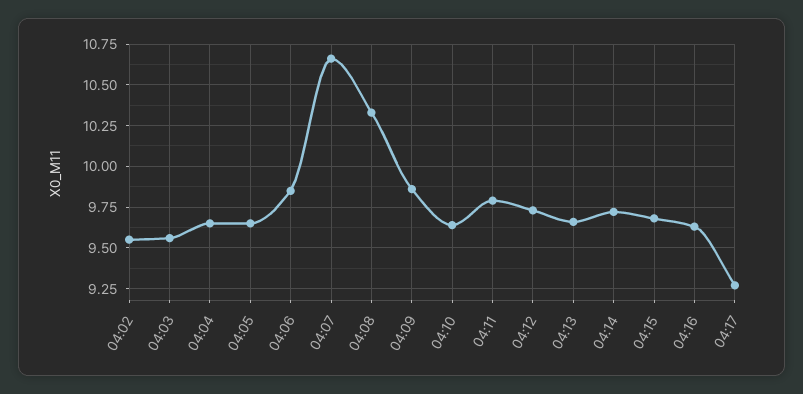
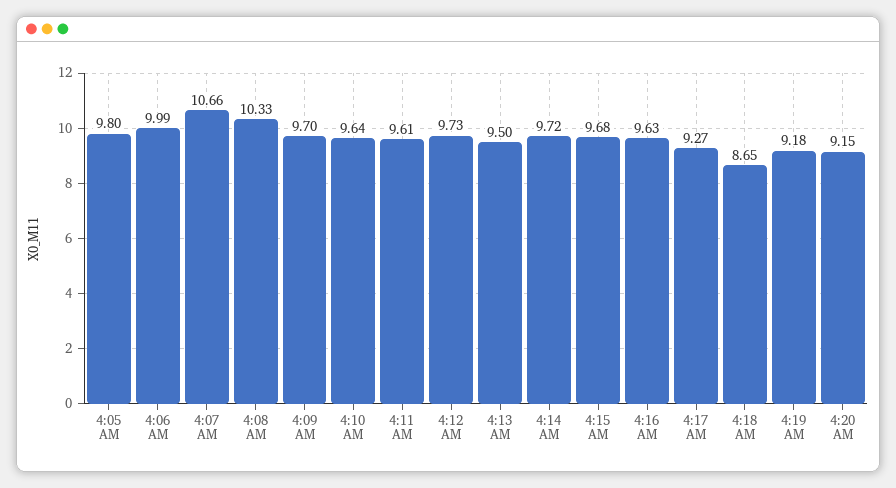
04:02: 9.55 -> none
04:03: 9.55 -> none
04:04: 9.65 -> none
04:05: 9.65 -> 9.8
04:06: 9.85 -> 9.99
04:09: 9.85 -> 9.7
04:11: 9.8 -> 9.61
04:13: 9.65 -> 9.5
4:18 AM: none -> 8.65
4:19 AM: none -> 9.18
4:20 AM: none -> 9.15

